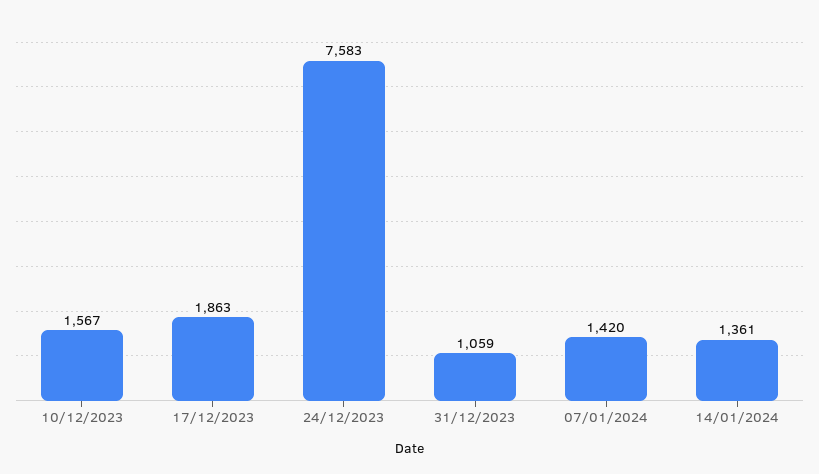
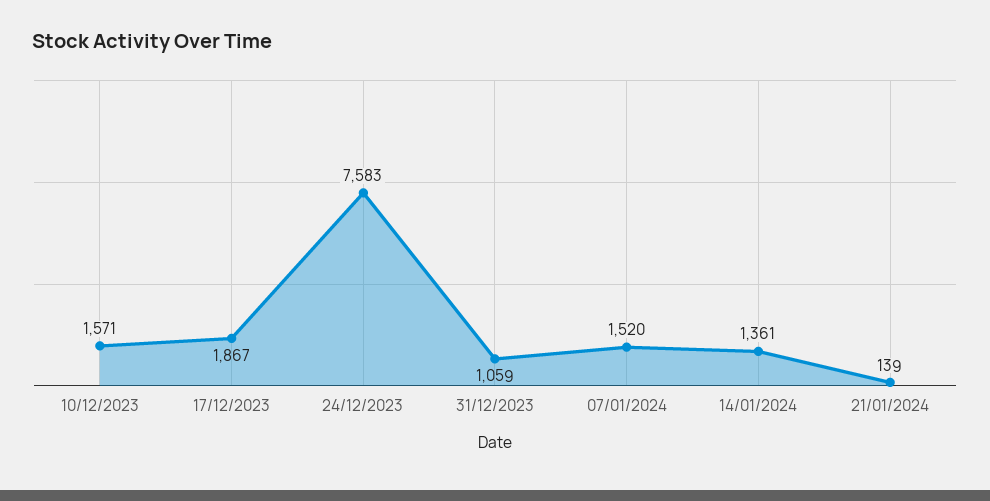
10/12/2023: 1567 -> 1571
17/12/2023: 1863 -> 1867
07/01/2024: 1420 -> 1520
21/01/2024: none -> 139

